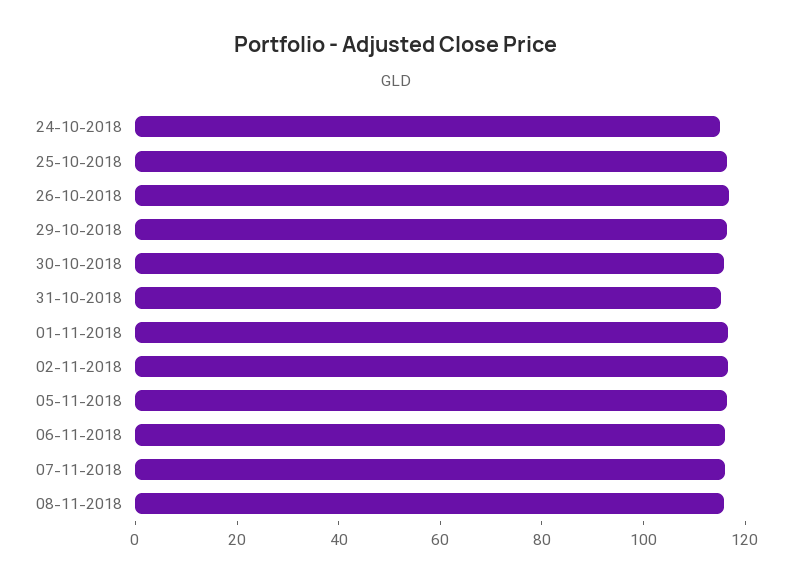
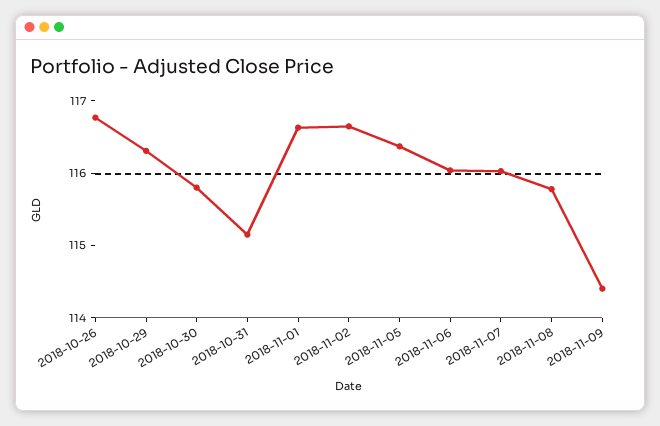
24-10-2018: 115 -> none
25-10-2018: 115 -> none
2018-11-09: none -> 114.4

